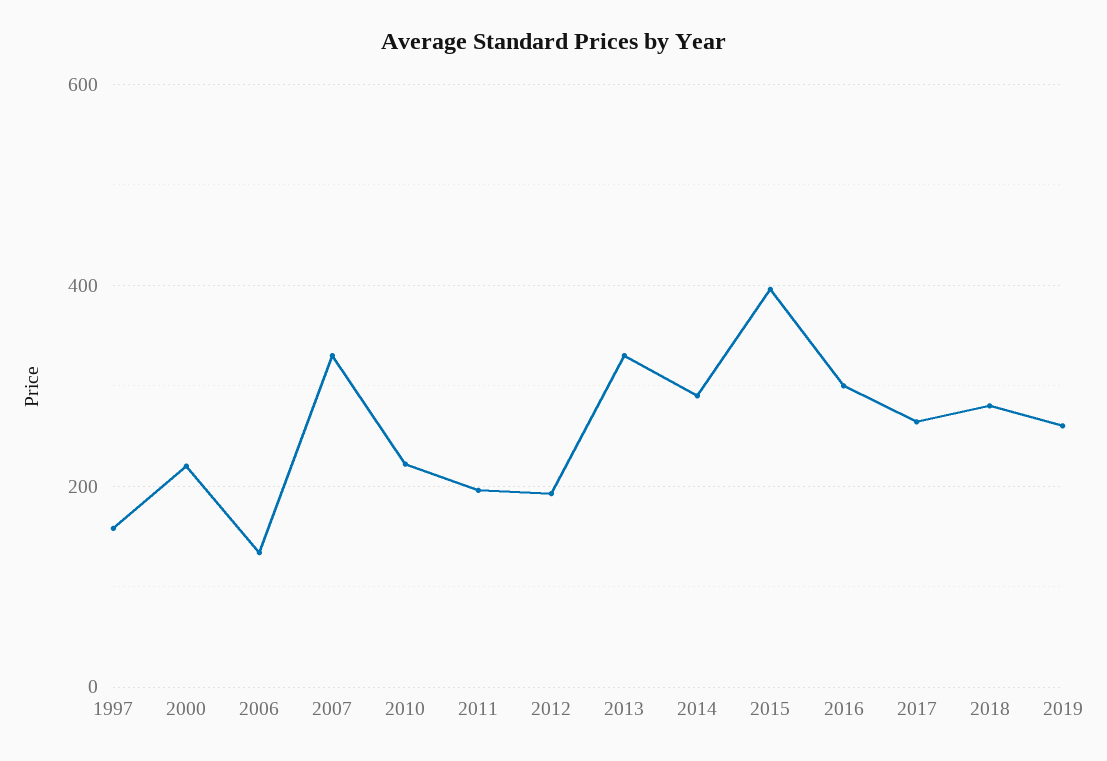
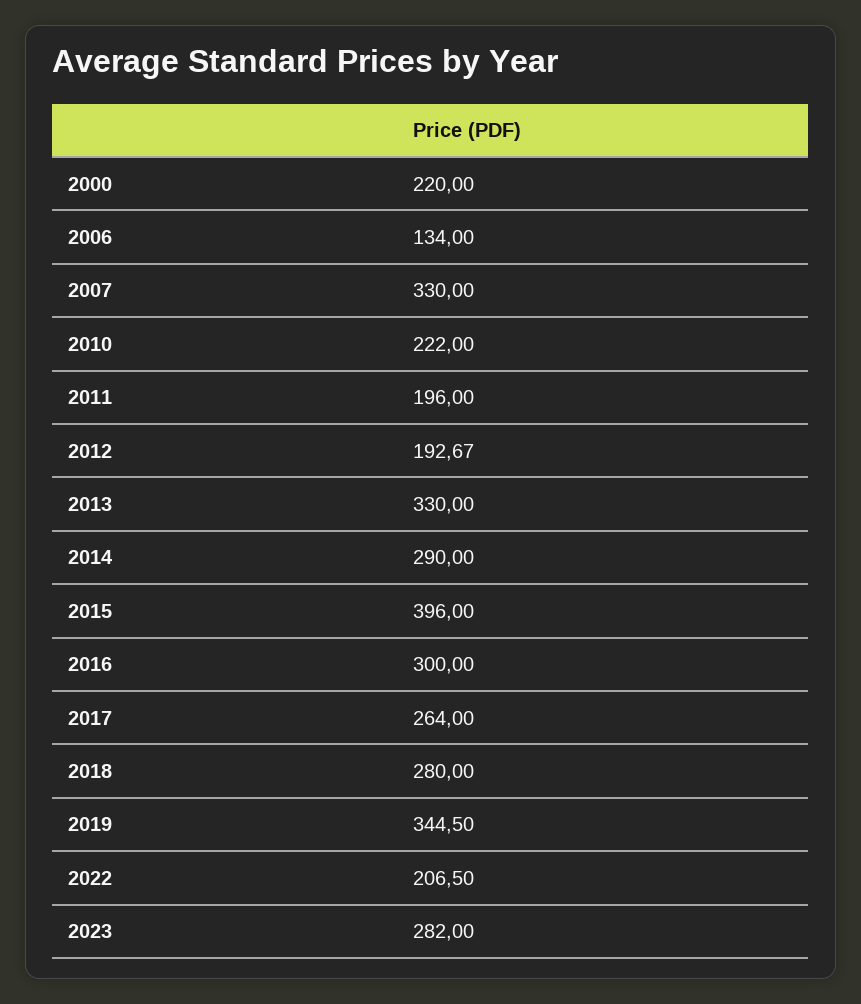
1997: 160 -> none
2019: 260 -> 344.5
2022: none -> 206.5
2023: none -> 282

